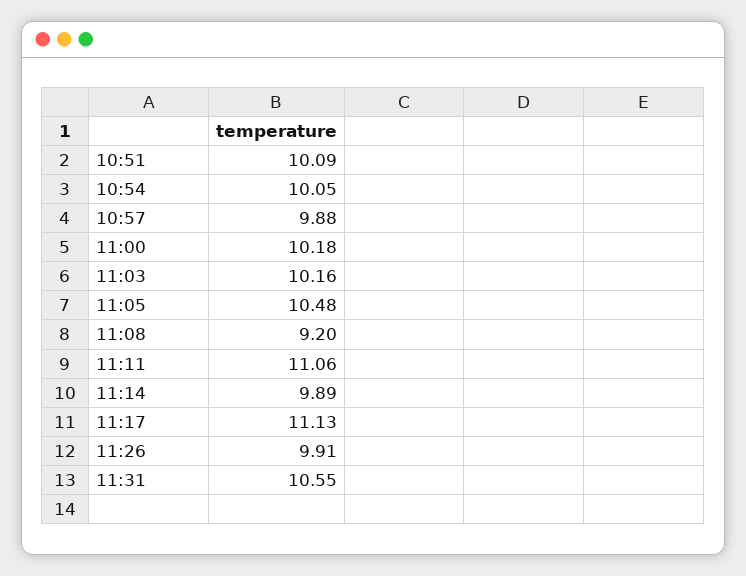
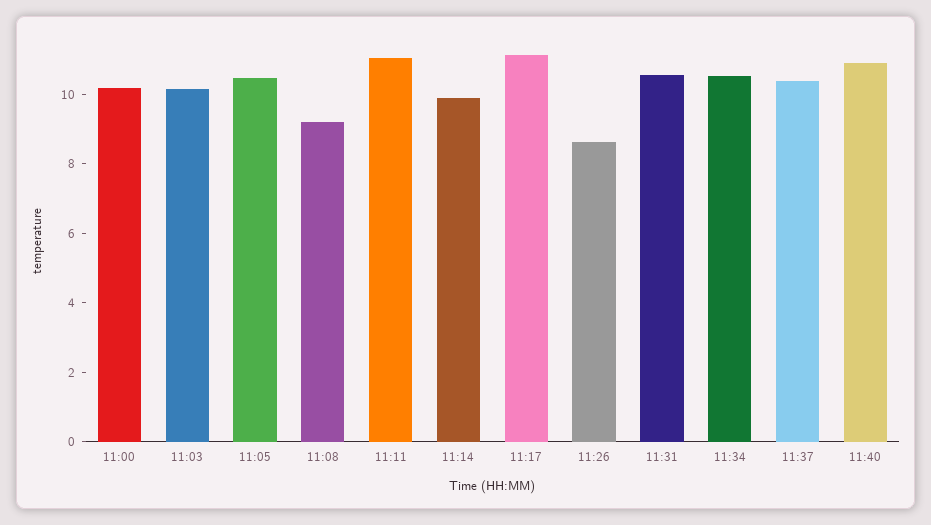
10:51: 10.09 -> none
10:54: 10.05 -> none
10:57: 9.88 -> none
11:26: 9.91 -> 8.5
11:34: none -> 10.5
11:37: none -> 10.5
11:40: none -> 11

